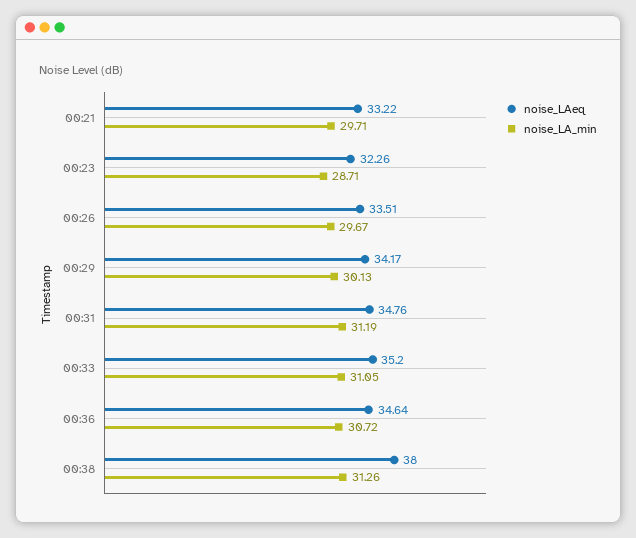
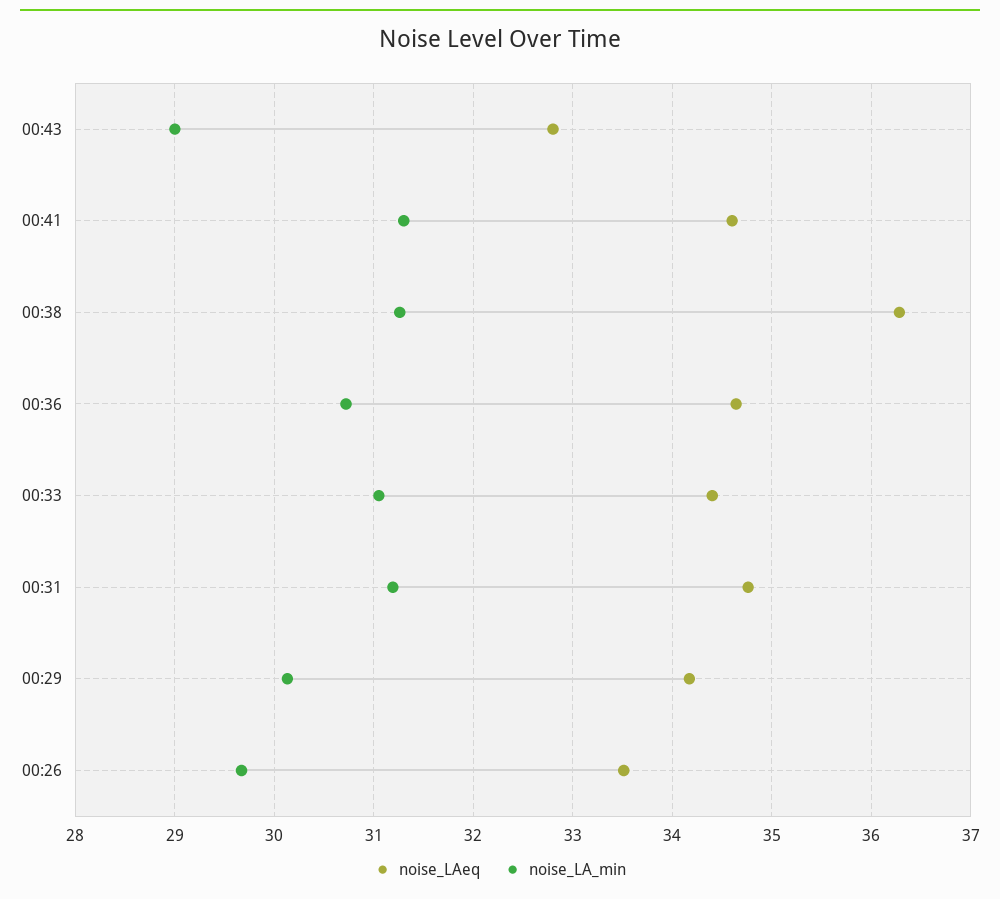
noise_LAeq, 00:21: 33.22 -> none
noise_LA_min, 00:21: 29.71 -> none
noise_LAeq, 00:23: 32.26 -> none
noise_LA_min, 00:23: 28.71 -> none
noise_LAeq, 00:33: 35.2 -> 34.4
noise_LAeq, 00:38: 38 -> 36.3
noise_LAeq, 00:43: none -> 32.8
noise_LA_min, 00:43: none -> 29
noise_LAeq, 00:41: none -> 34.6
noise_LA_min, 00:41: none -> 31.3

